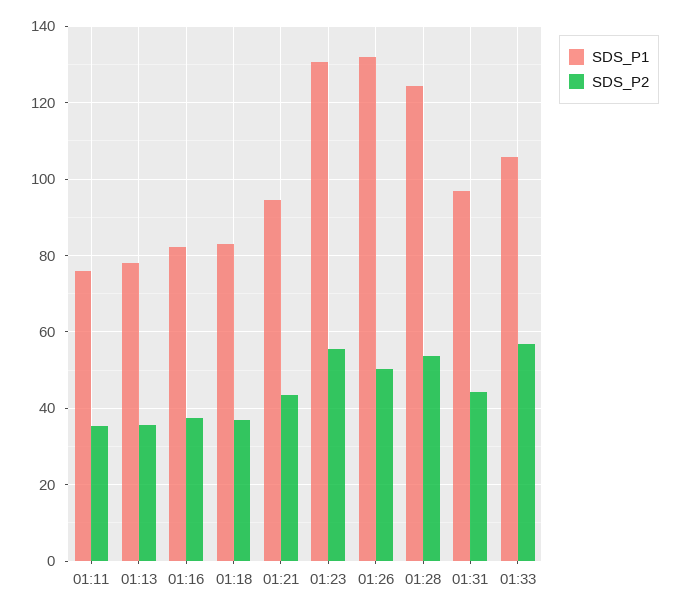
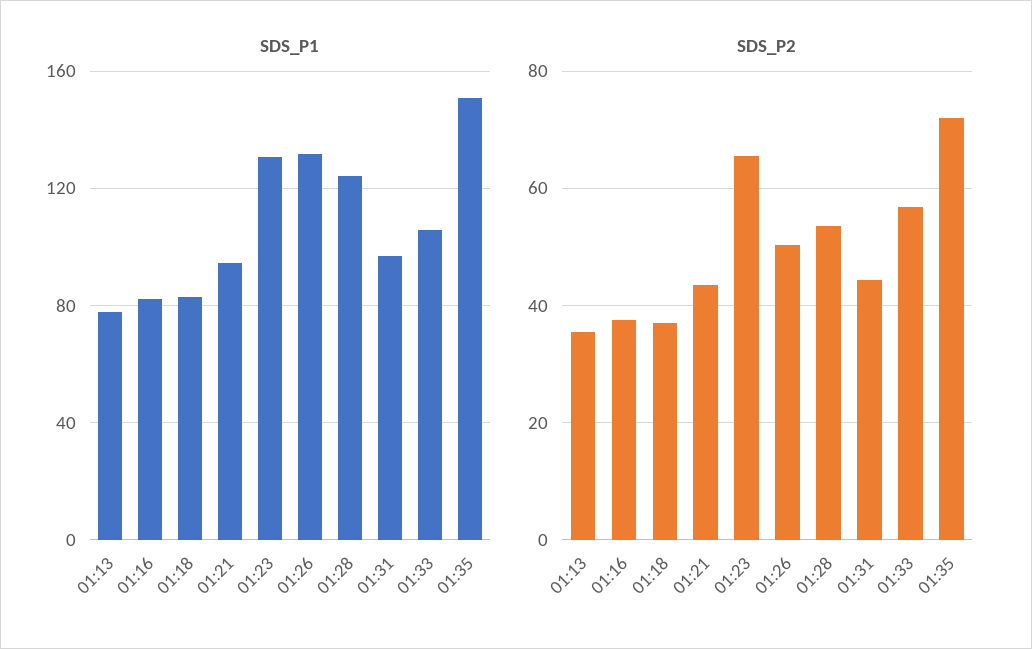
SDS_P1, 01:11: 76 -> none
SDS_P2, 01:11: 36 -> none
SDS_P2, 01:23: 56 -> 66
SDS_P1, 01:35: none -> 150
SDS_P2, 01:35: none -> 72

